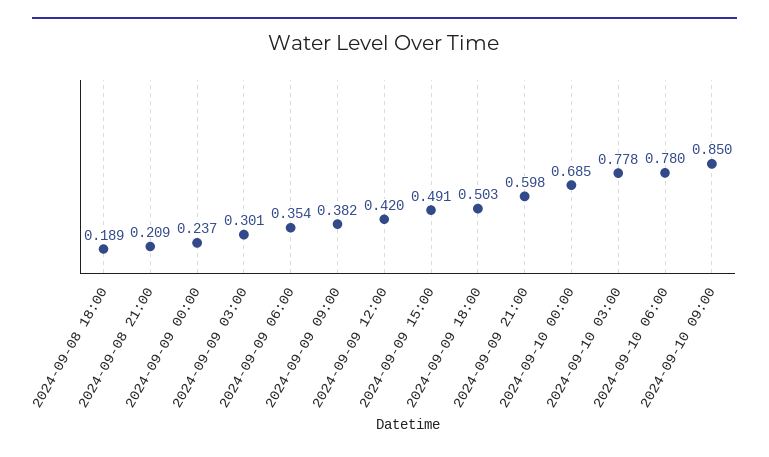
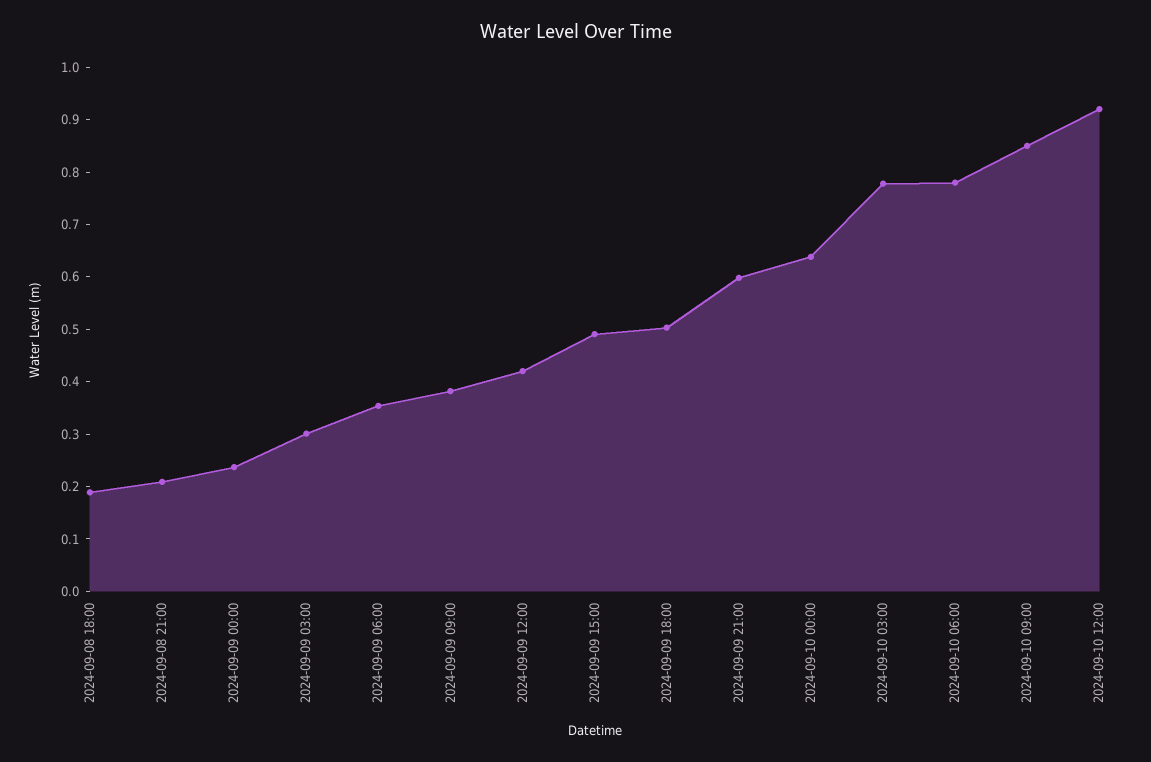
2024-09-10 00:00: 0.685 -> 0.64
2024-09-10 12:00: none -> 0.92

